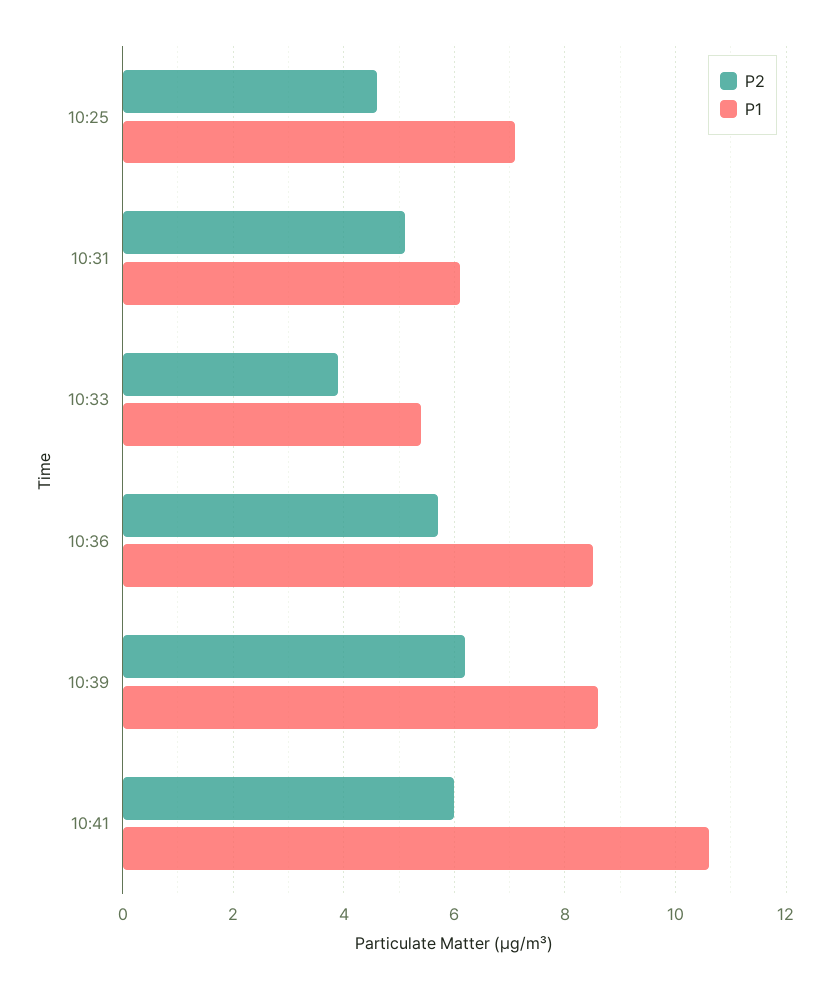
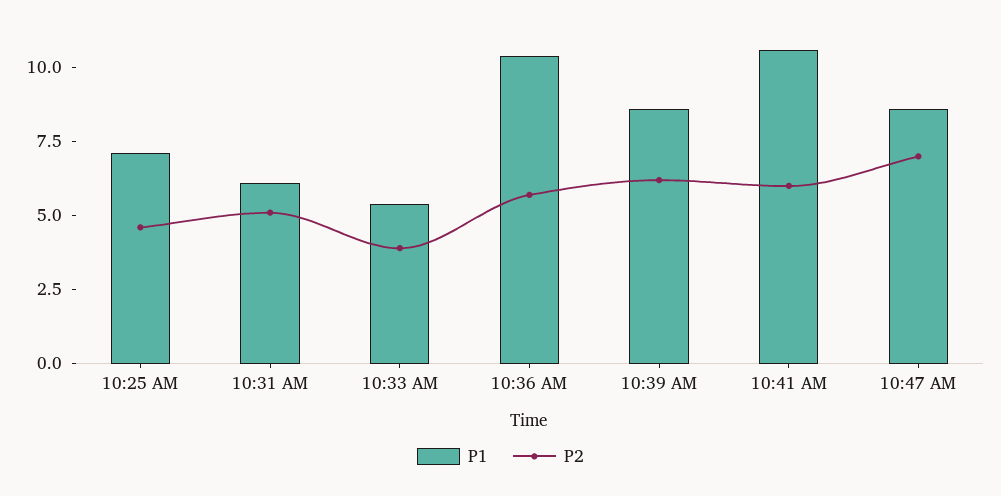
P1, 10:36: 8.5 -> 10.5
P1, 10:47 AM: none -> 8.5
P2, 10:47 AM: none -> 7

